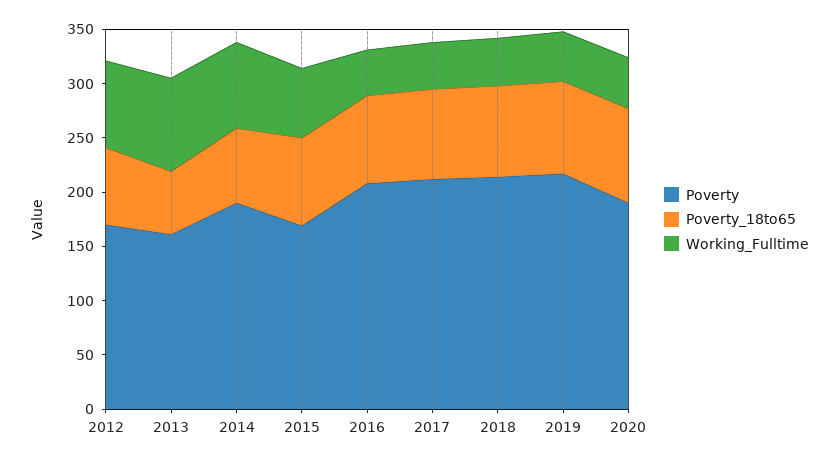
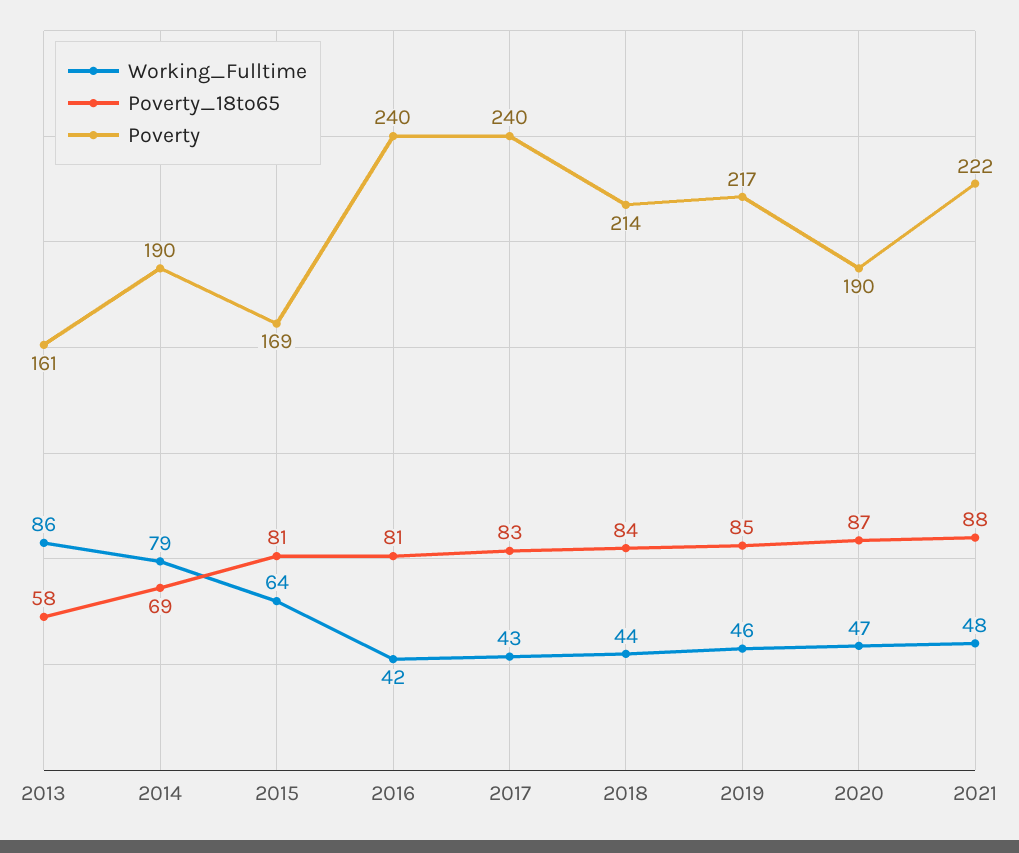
Poverty, 2012: 170 -> none
Poverty_18to65, 2012: 70 -> none
Working_Fulltime, 2012: 80 -> none
Poverty, 2016: 210 -> 240
Poverty, 2017: 210 -> 240
Working_Fulltime, 2021: none -> 48
Poverty_18to65, 2021: none -> 88
Poverty, 2021: none -> 222

